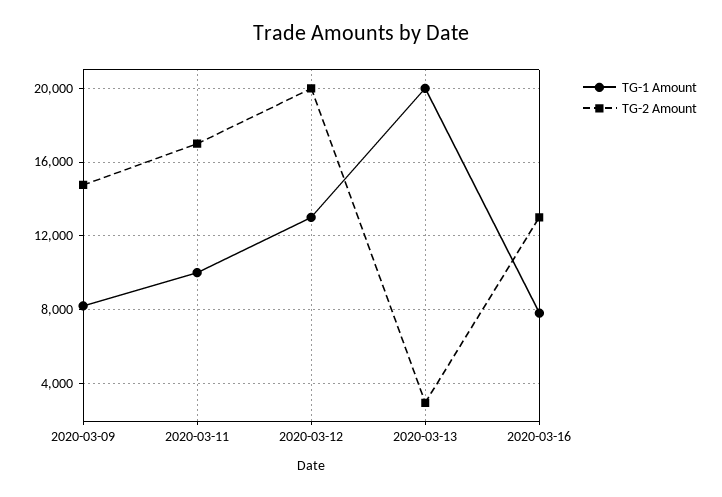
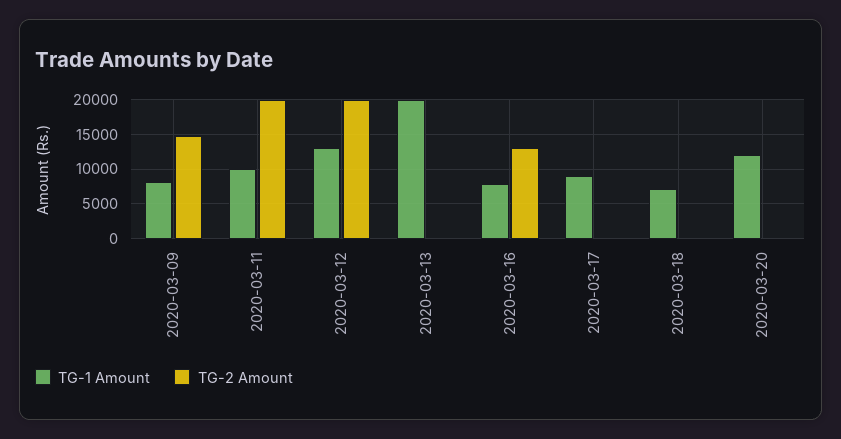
TG-2 Amount, 2020-03-11: 17000 -> 20000
TG-2 Amount, 2020-03-13: 3000 -> 0
TG-1 Amount, 2020-03-17: none -> 9000
TG-2 Amount, 2020-03-17: none -> 0
TG-1 Amount, 2020-03-18: none -> 7000
TG-2 Amount, 2020-03-18: none -> 0
TG-1 Amount, 2020-03-20: none -> 12000
TG-2 Amount, 2020-03-20: none -> 0

